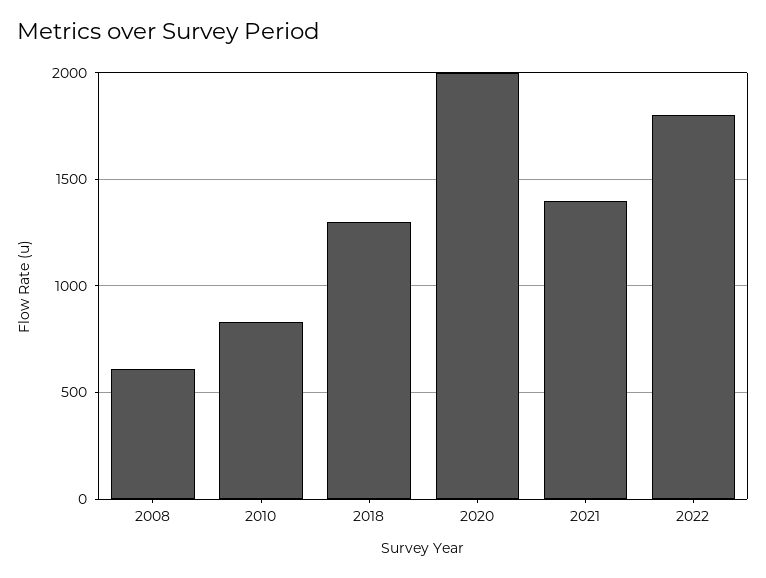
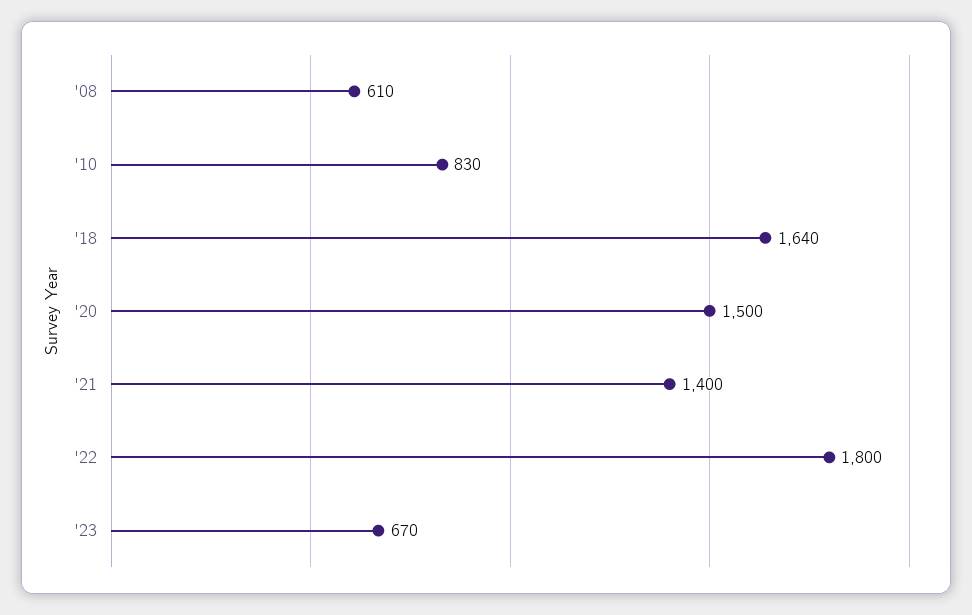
2018: 1300 -> 1640
2020: 2000 -> 1500
'23: none -> 670

